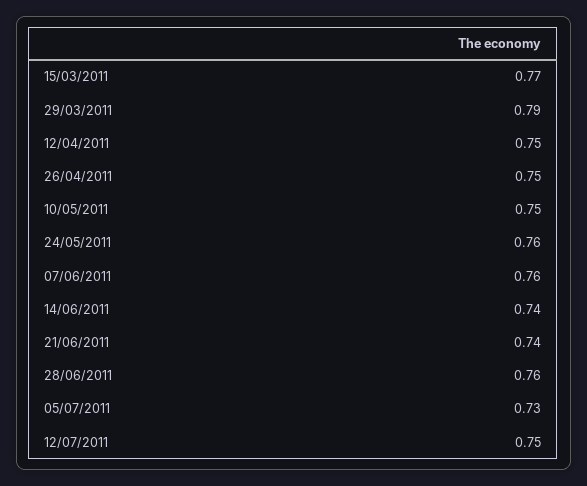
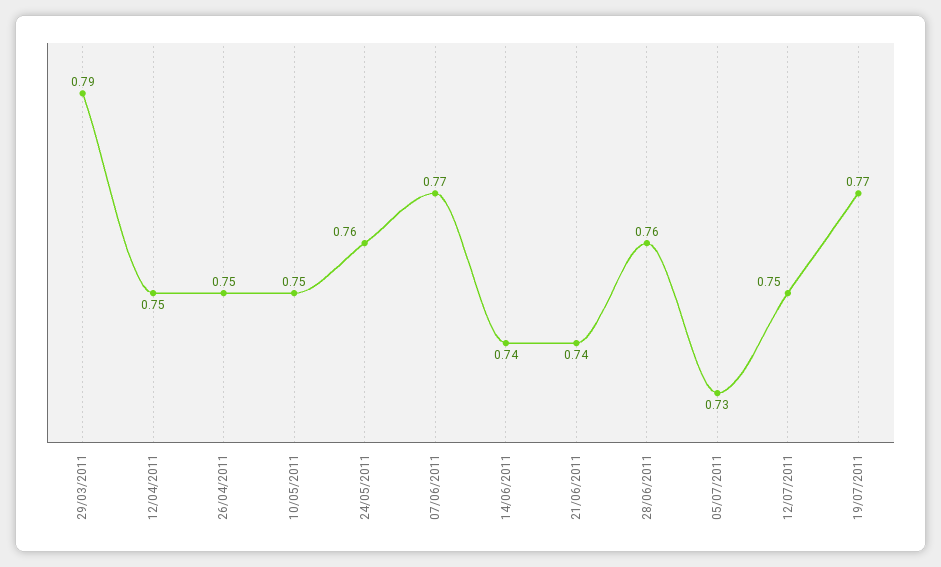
15/03/2011: 0.77 -> none
07/06/2011: 0.76 -> 0.77
19/07/2011: none -> 0.77

